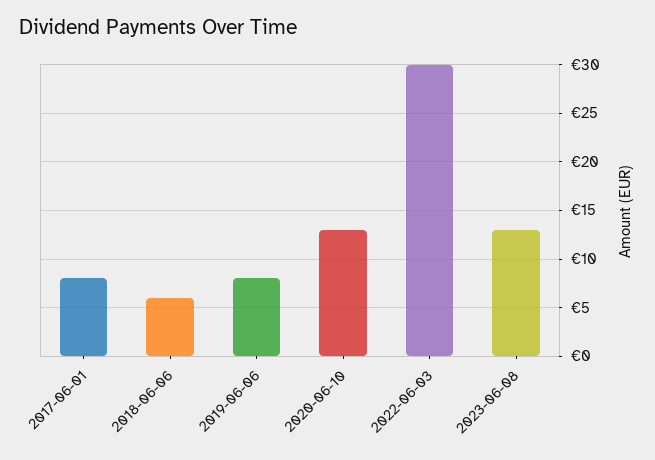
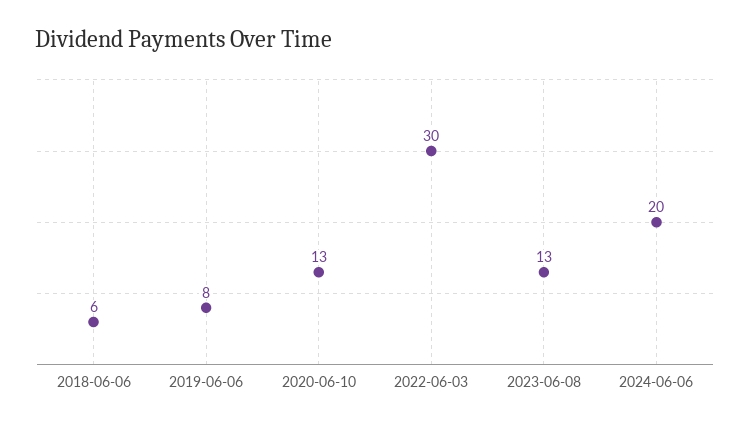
2017-06-01: 8 -> none
2024-06-06: none -> 20

